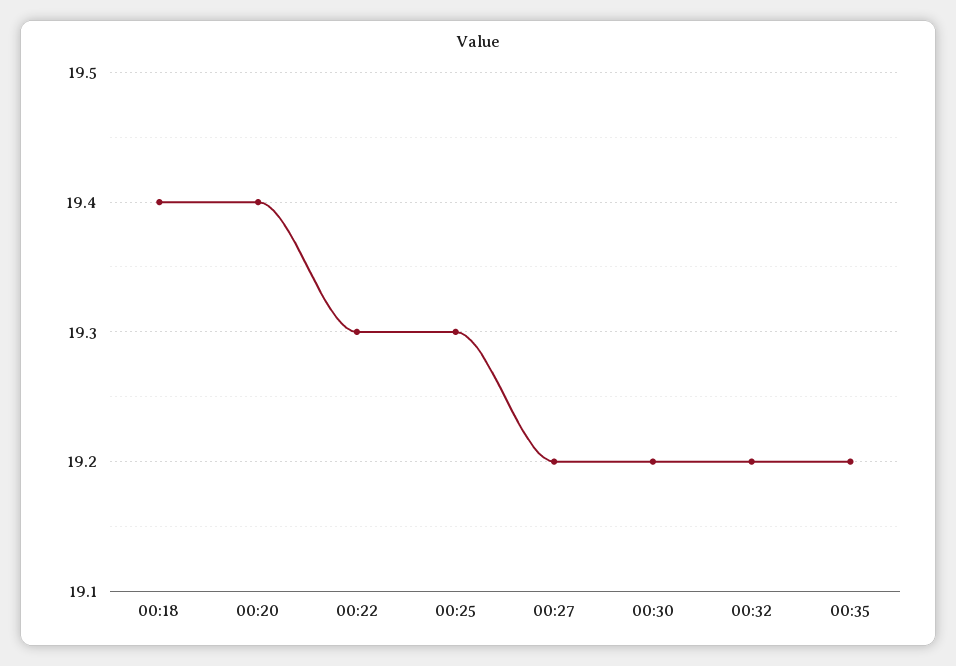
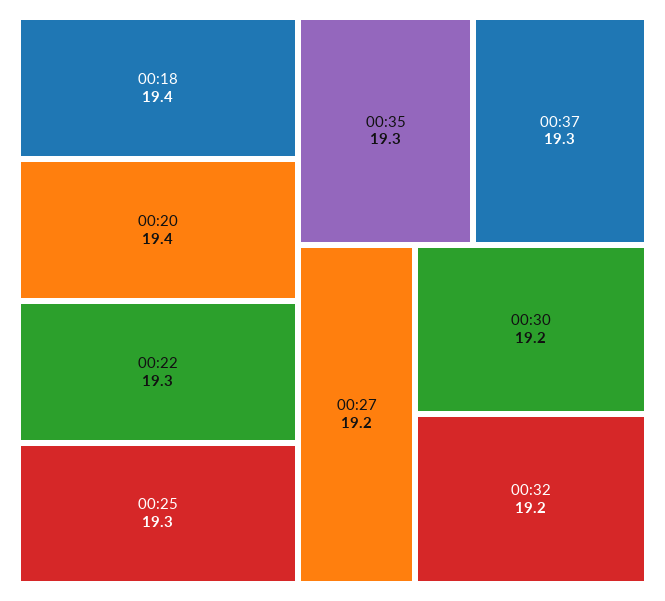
00:35: 19.2 -> 19.3
00:37: none -> 19.3

